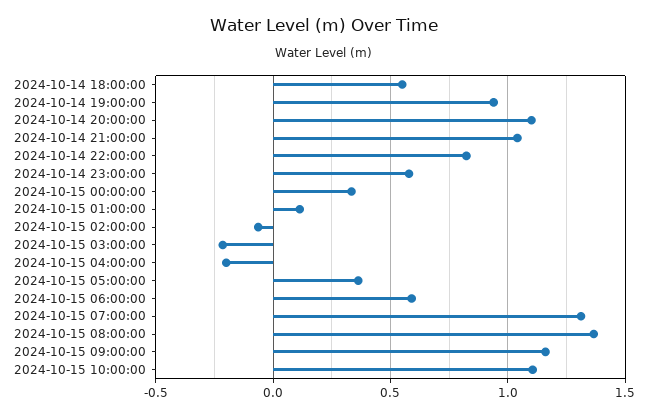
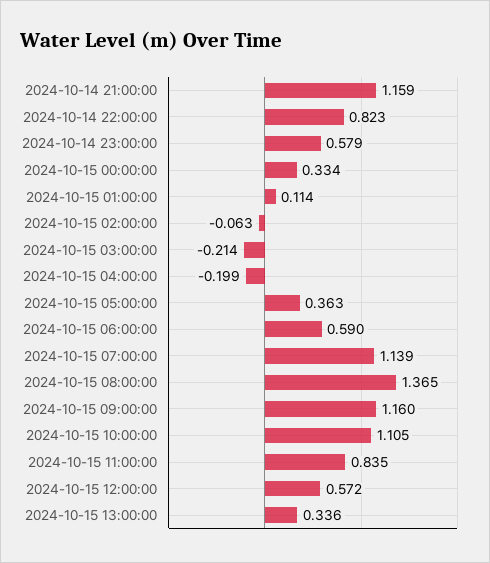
2024-10-14 18:00:00: 0.55 -> none
2024-10-14 19:00:00: 0.95 -> none
2024-10-14 20:00:00: 1.1 -> none
2024-10-14 21:00:00: 1.05 -> 1.159
2024-10-15 07:00:00: 1.3 -> 1.139
2024-10-15 11:00:00: none -> 0.835
2024-10-15 12:00:00: none -> 0.572
2024-10-15 13:00:00: none -> 0.336

